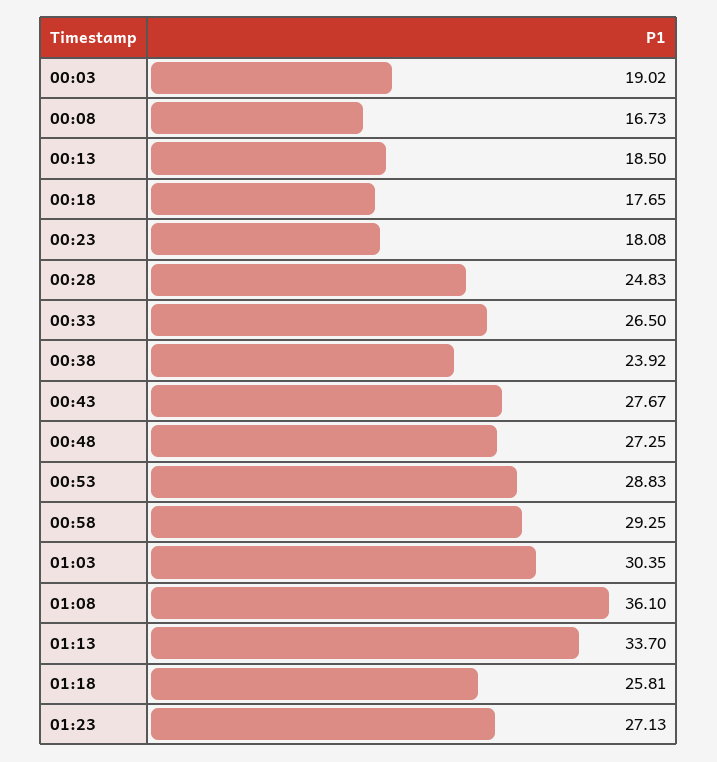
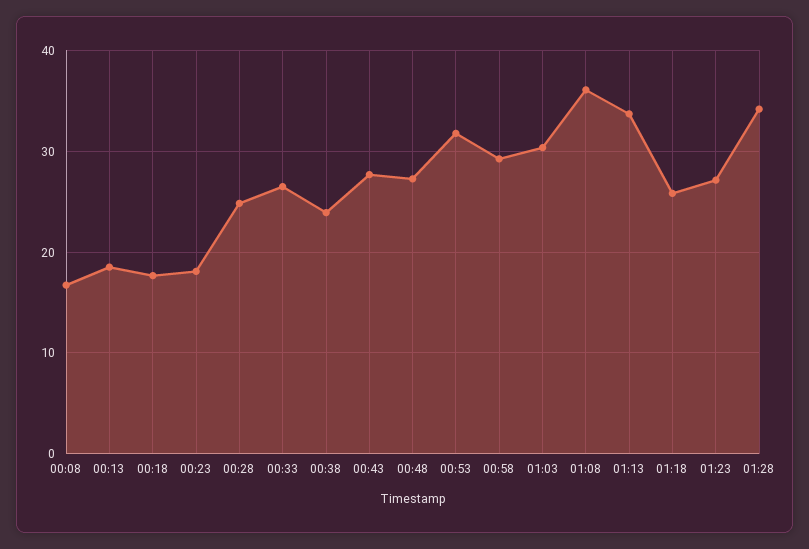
00:03: 19.02 -> none
00:53: 28.83 -> 32
01:28: none -> 34

